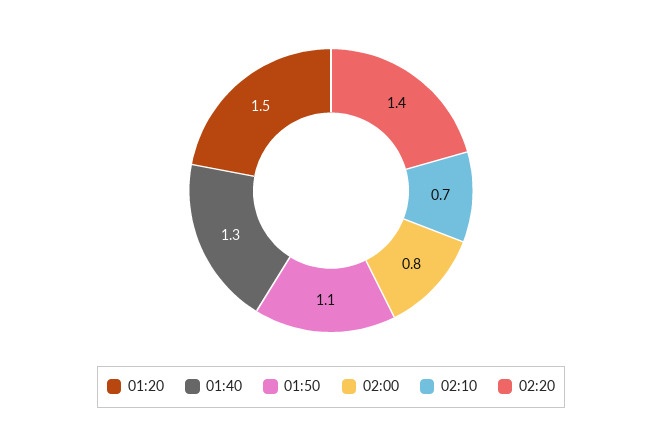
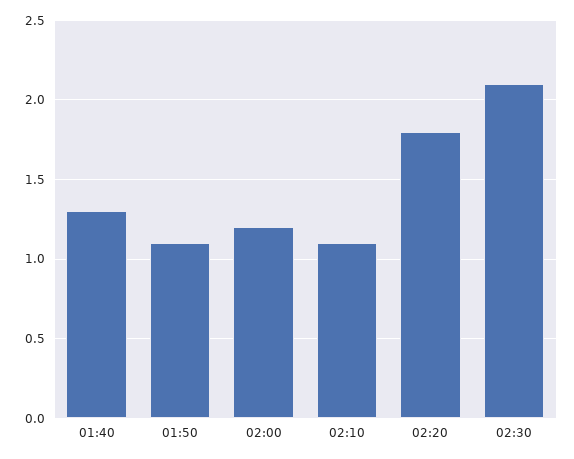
01:20: 1.5 -> none
02:00: 0.8 -> 1.2
02:10: 0.7 -> 1.1
02:20: 1.4 -> 1.8
02:30: none -> 2.1

